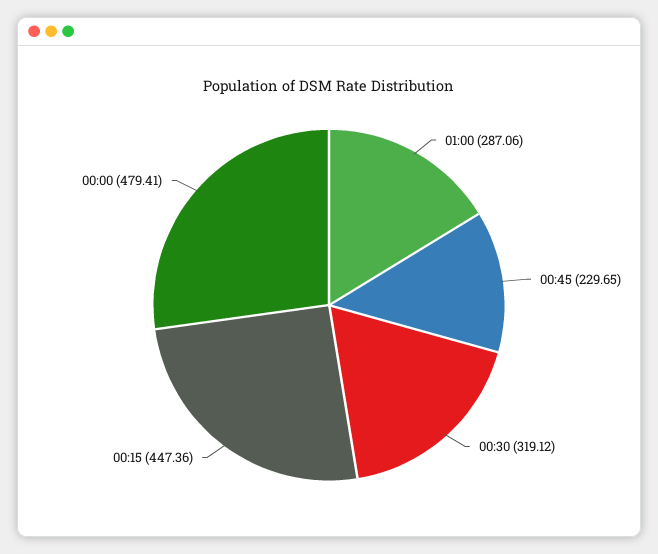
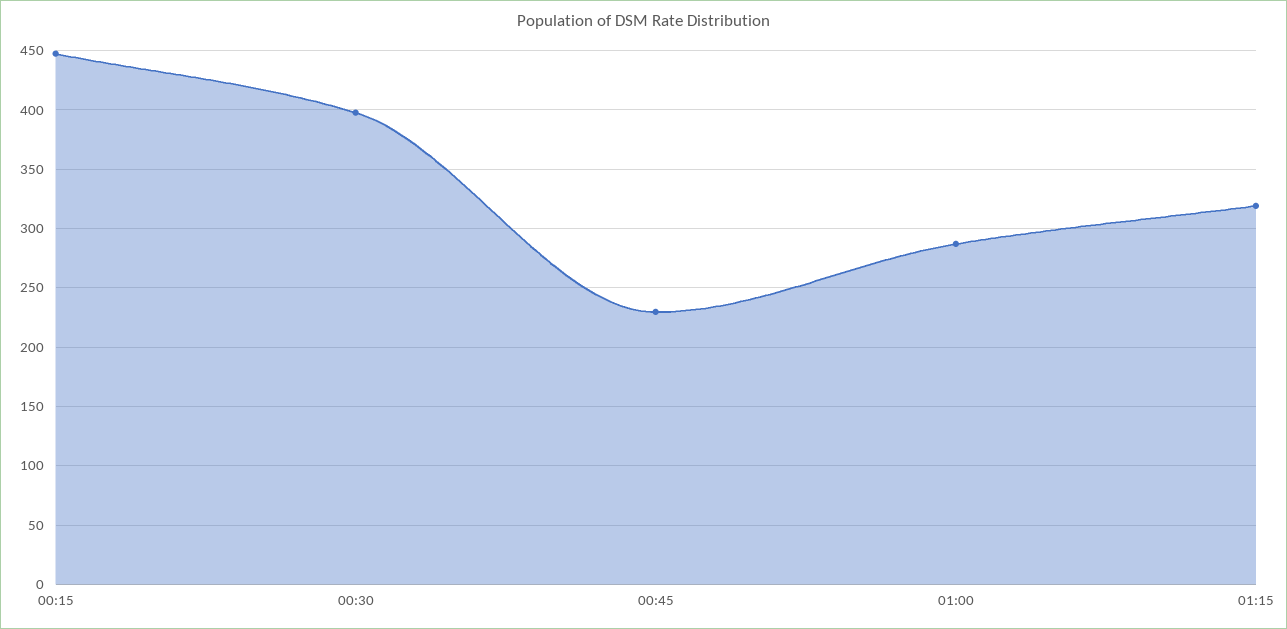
00:30: 319.12 -> 400
00:00: 479.41 -> none
01:15: none -> 320

